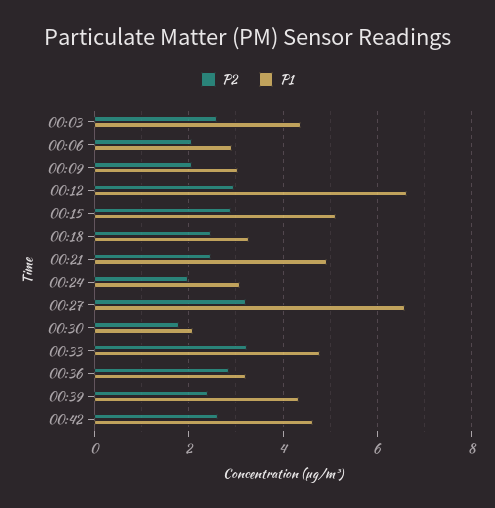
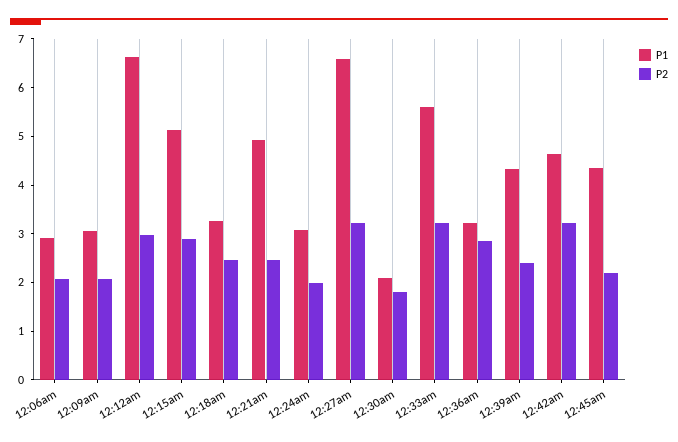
P2, 00:03: 2.6 -> none
P1, 00:03: 4.4 -> none
P1, 00:33: 4.8 -> 5.6
P2, 00:42: 2.6 -> 3.2
P1, 12:45am: none -> 4.4
P2, 12:45am: none -> 2.2

